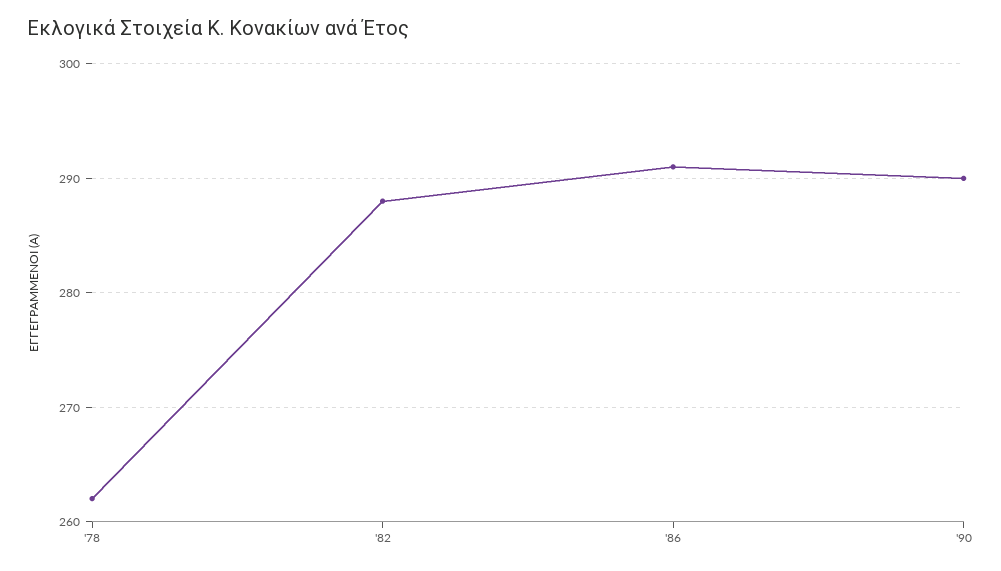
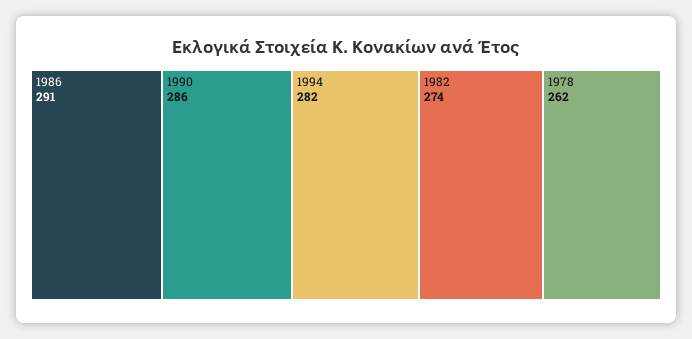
'82: 288 -> 274
'90: 290 -> 286
1994: none -> 282

